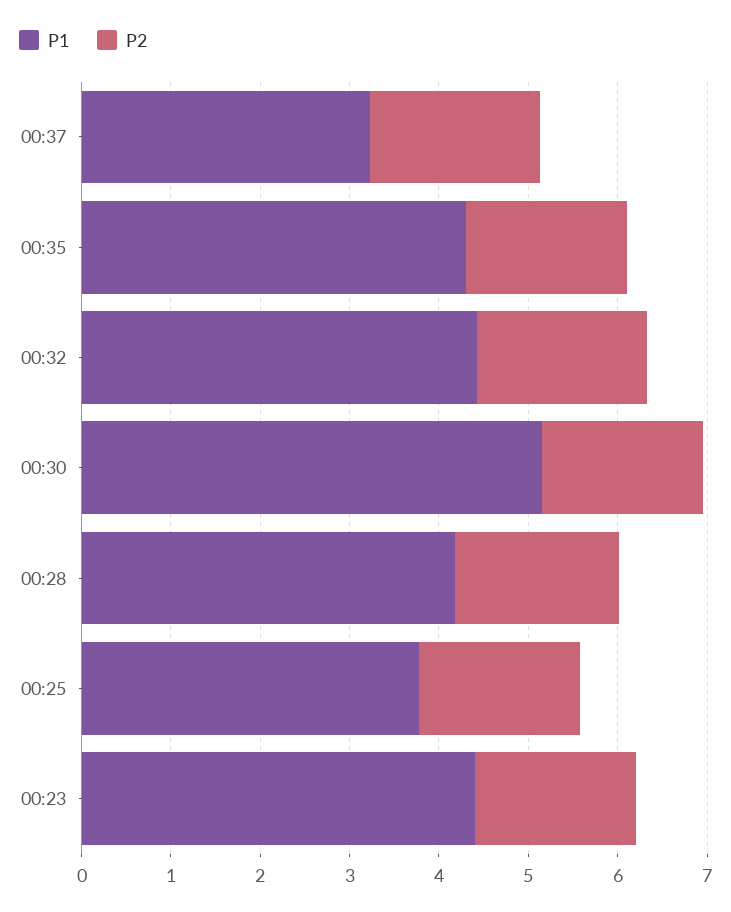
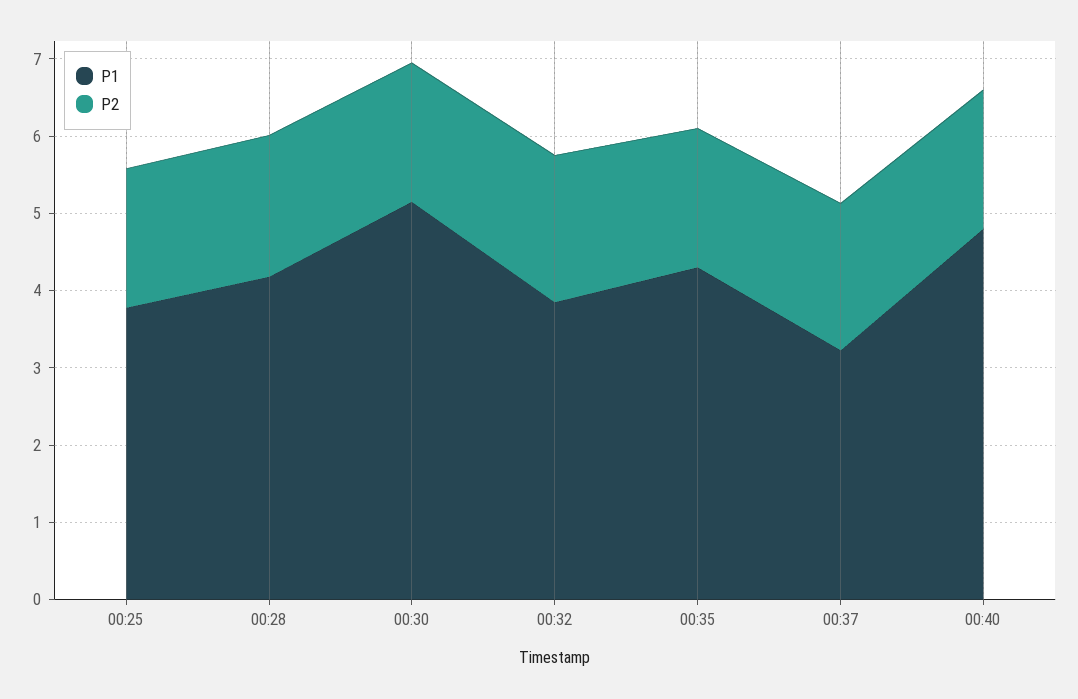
P1, 00:32: 4.4 -> 3.8
P1, 00:23: 4.4 -> none
P2, 00:23: 1.8 -> none
P1, 00:40: none -> 4.8
P2, 00:40: none -> 1.8

